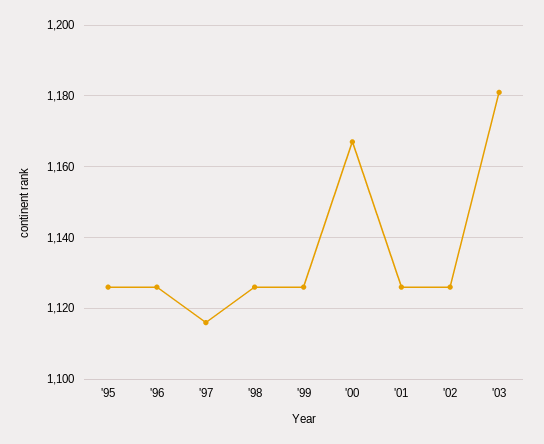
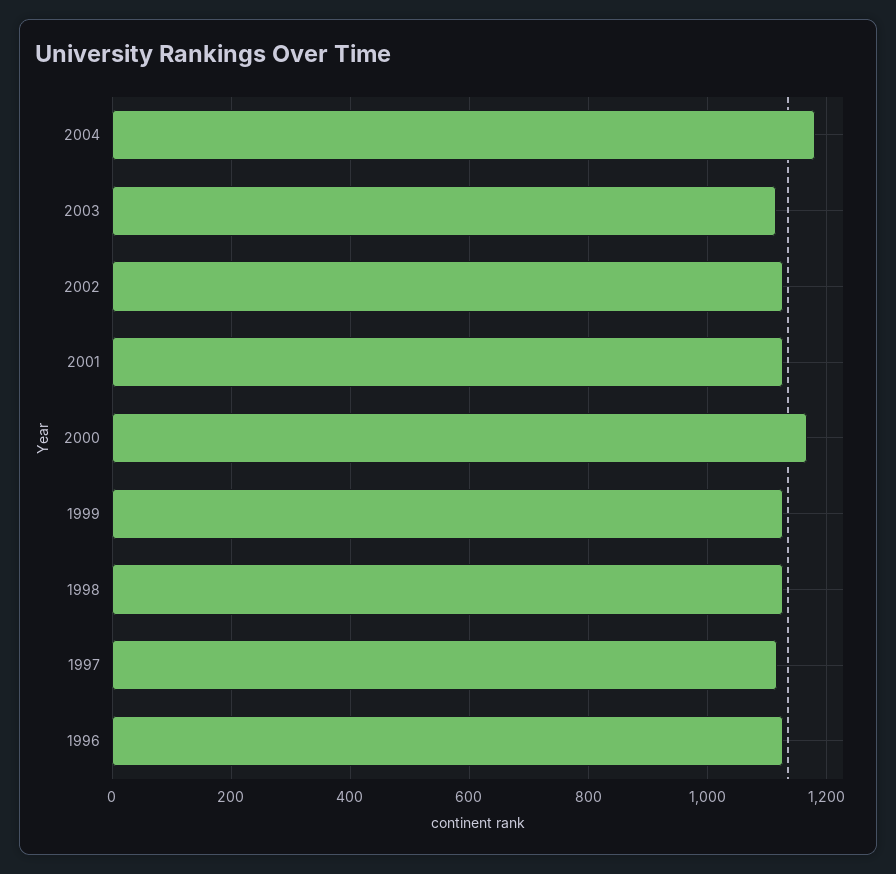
'95: 1125 -> none
'03: 1180 -> 1120
2004: none -> 1180

